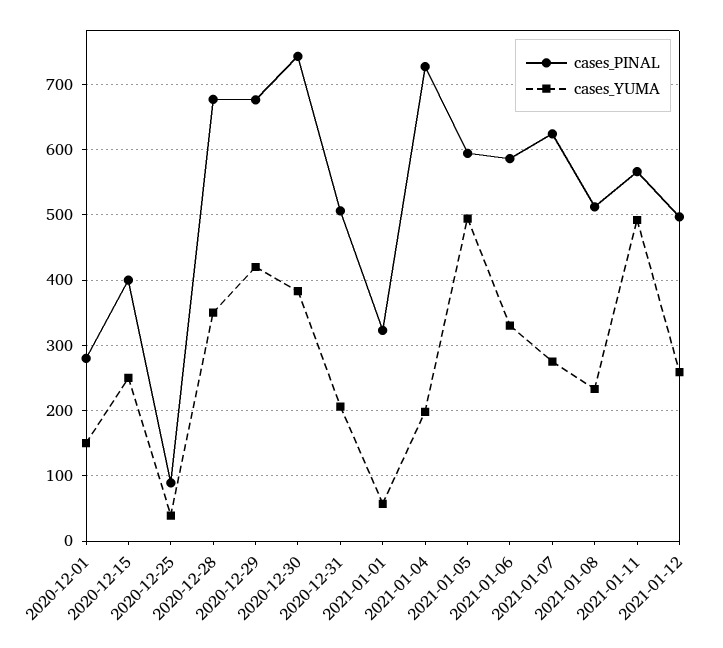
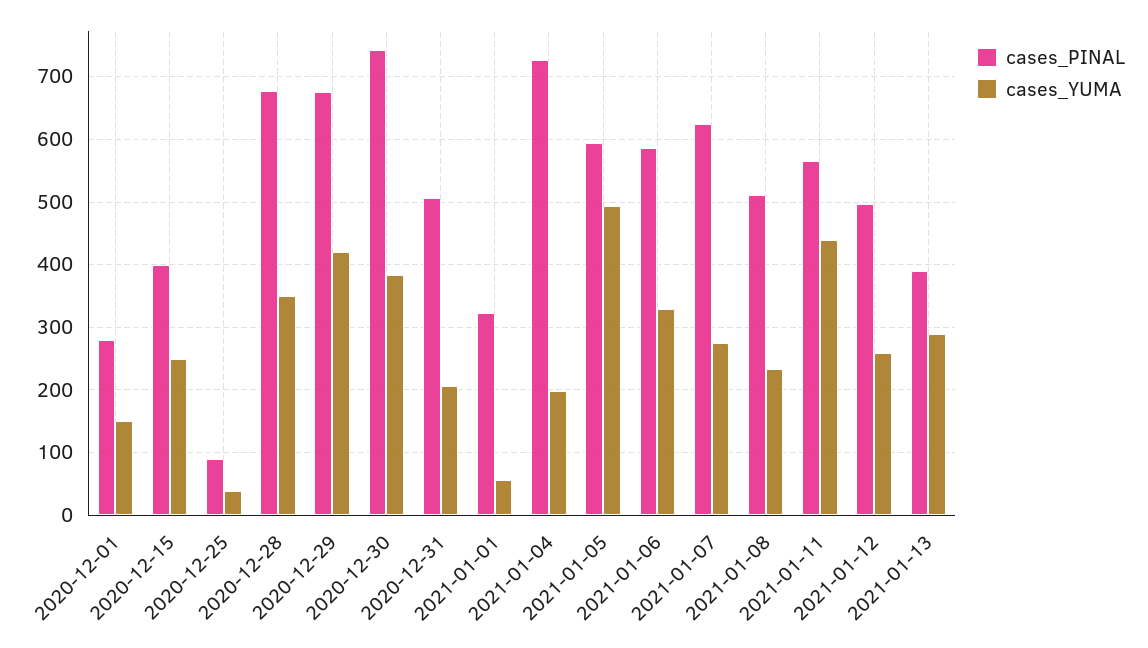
cases_YUMA, 2021-01-11: 490 -> 440
cases_PINAL, 2021-01-13: none -> 390
cases_YUMA, 2021-01-13: none -> 290

